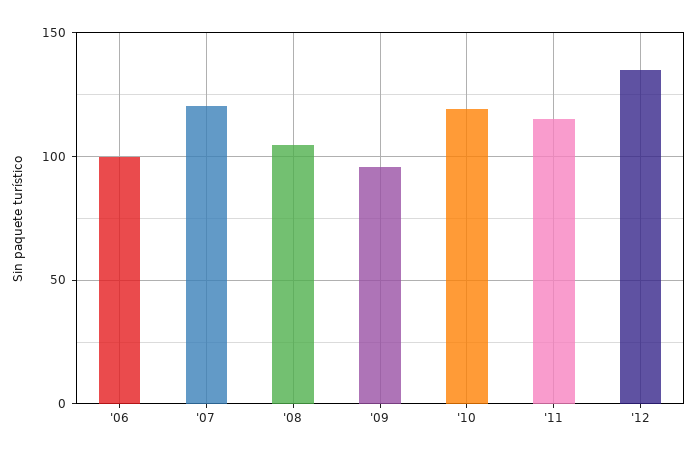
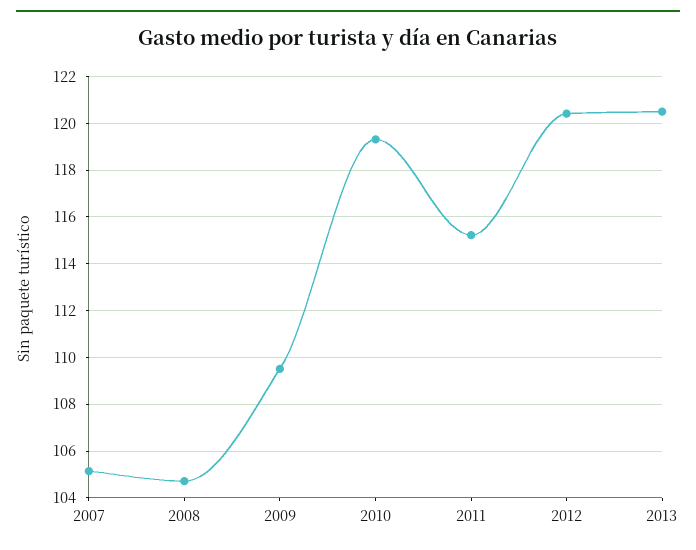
'06: 100 -> none
'07: 120 -> 105
'09: 95 -> 109.5
'12: 135 -> 120.5
2013: none -> 120.5

